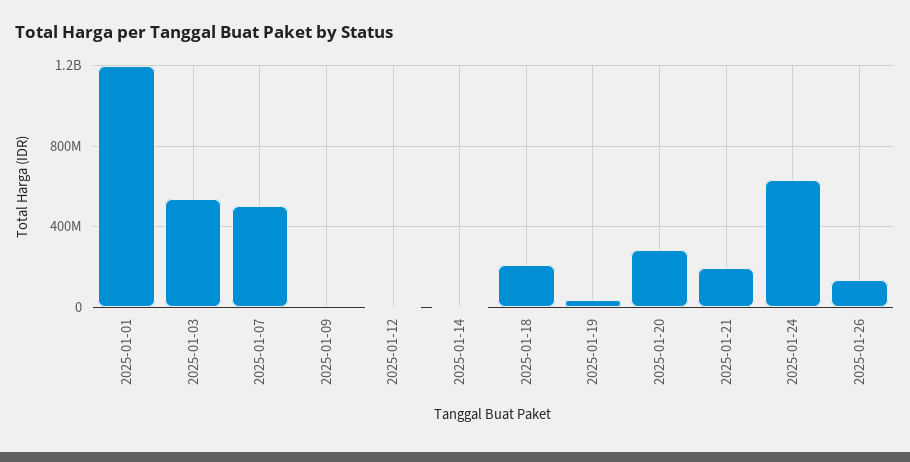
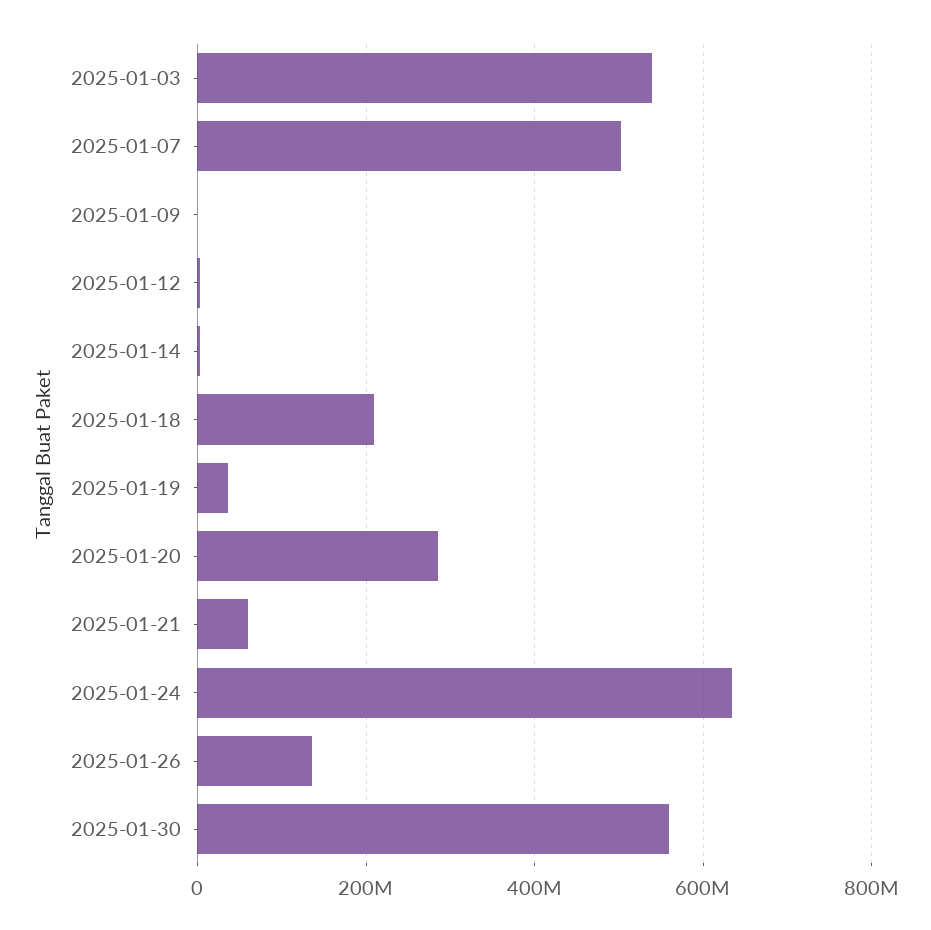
2025-01-01: 1200000000 -> none
2025-01-21: 200000000 -> 60000000
2025-01-30: none -> 560000000

